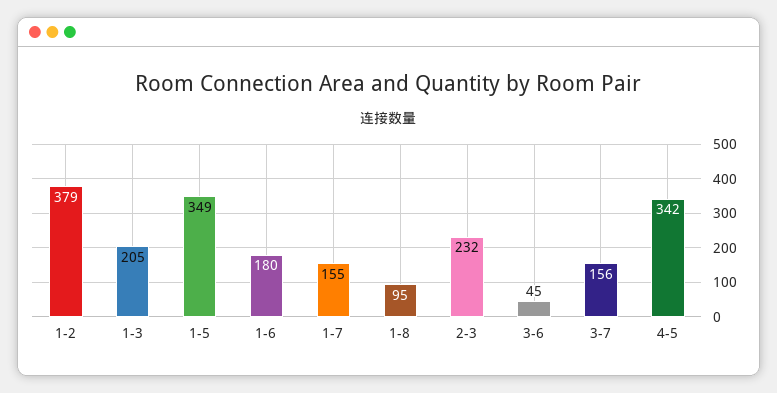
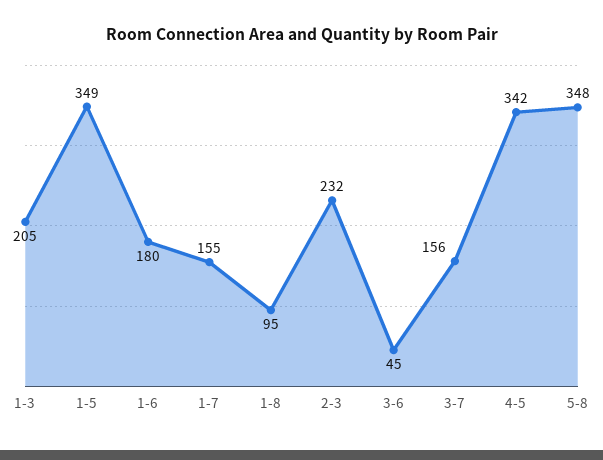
1-2: 379 -> none
5-8: none -> 348

